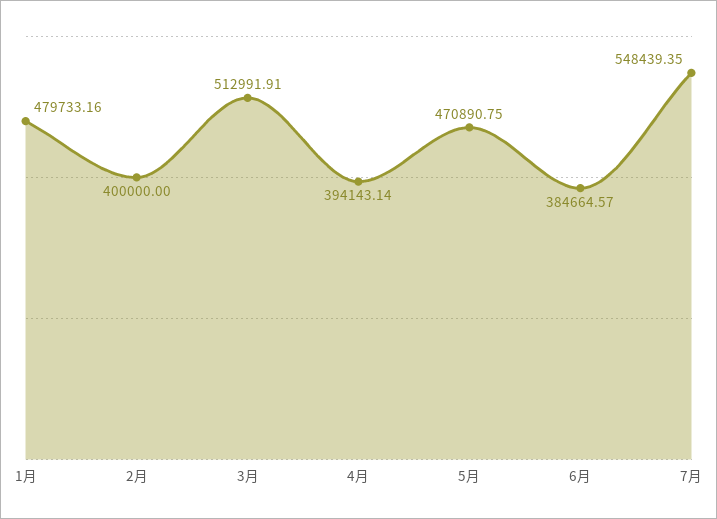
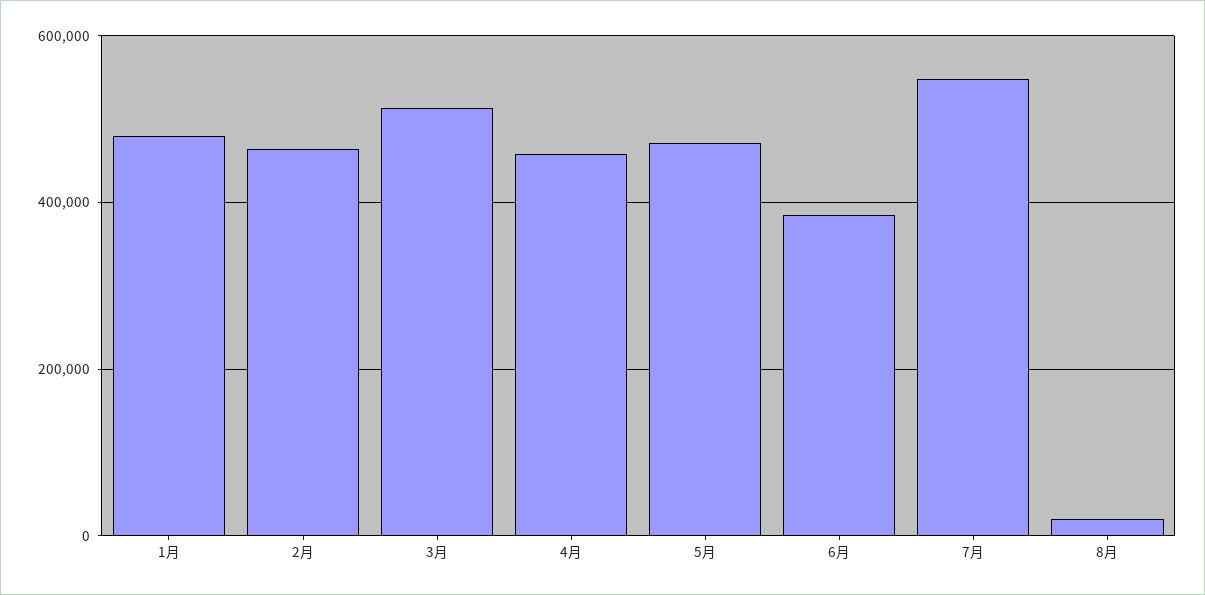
2月: 400000 -> 460000
4月: 394143.14 -> 460000
8月: none -> 20000

